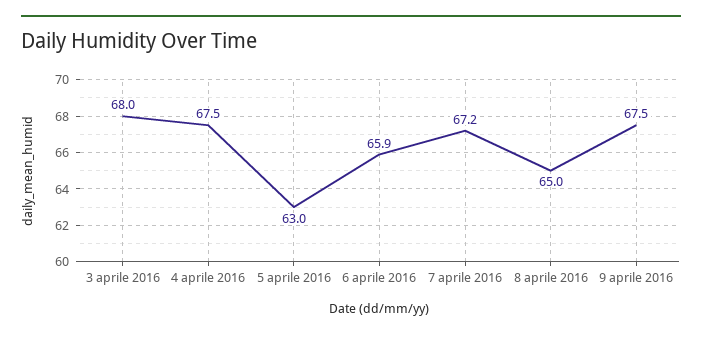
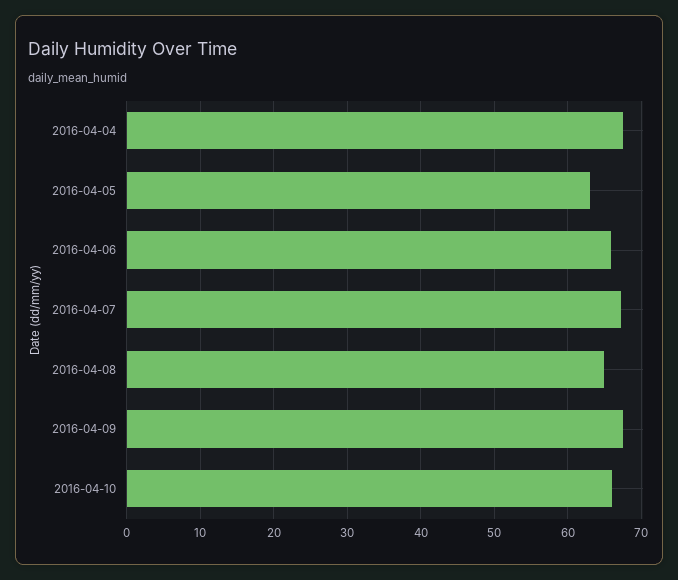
3 aprile 2016: 68 -> none
2016-04-10: none -> 66

